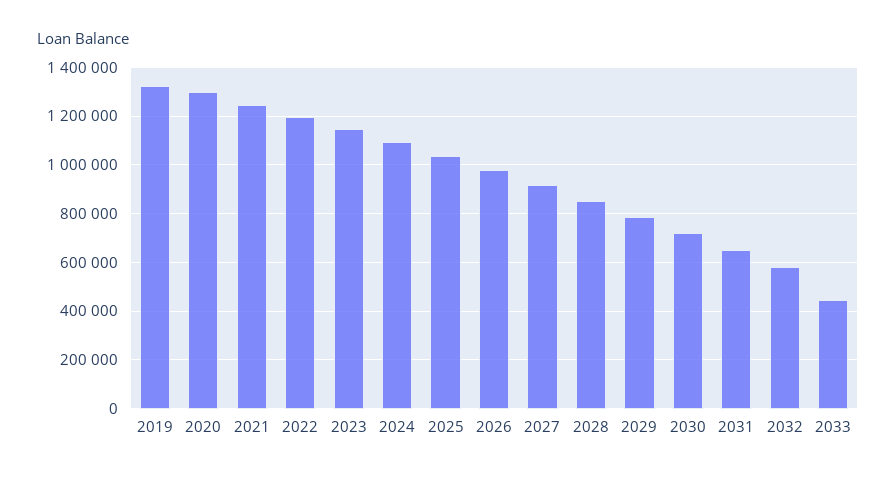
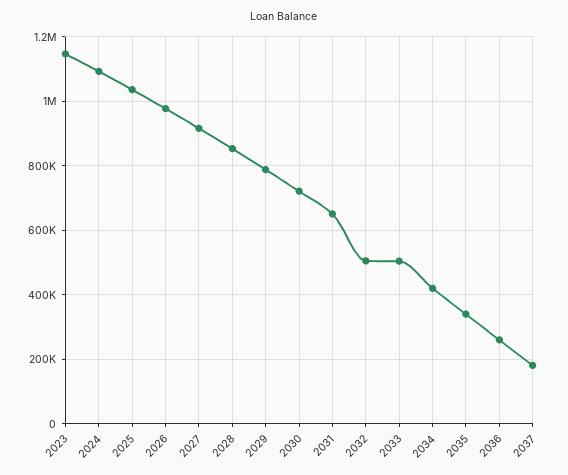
2019: 1325000 -> none
2020: 1300000 -> none
2021: 1250000 -> none
2022: 1200000 -> none
2032: 575000 -> 500000
2033: 450000 -> 500000
2034: none -> 420000
2035: none -> 340000
2036: none -> 260000
2037: none -> 180000

